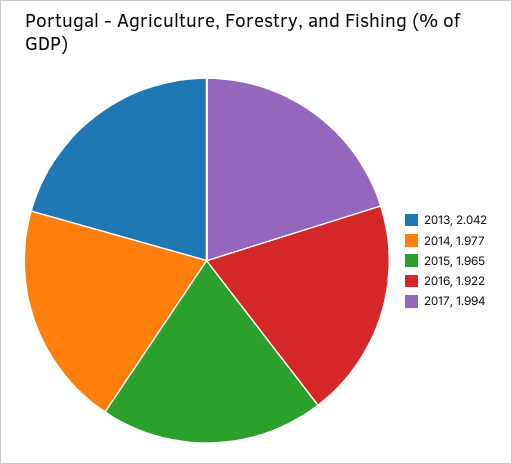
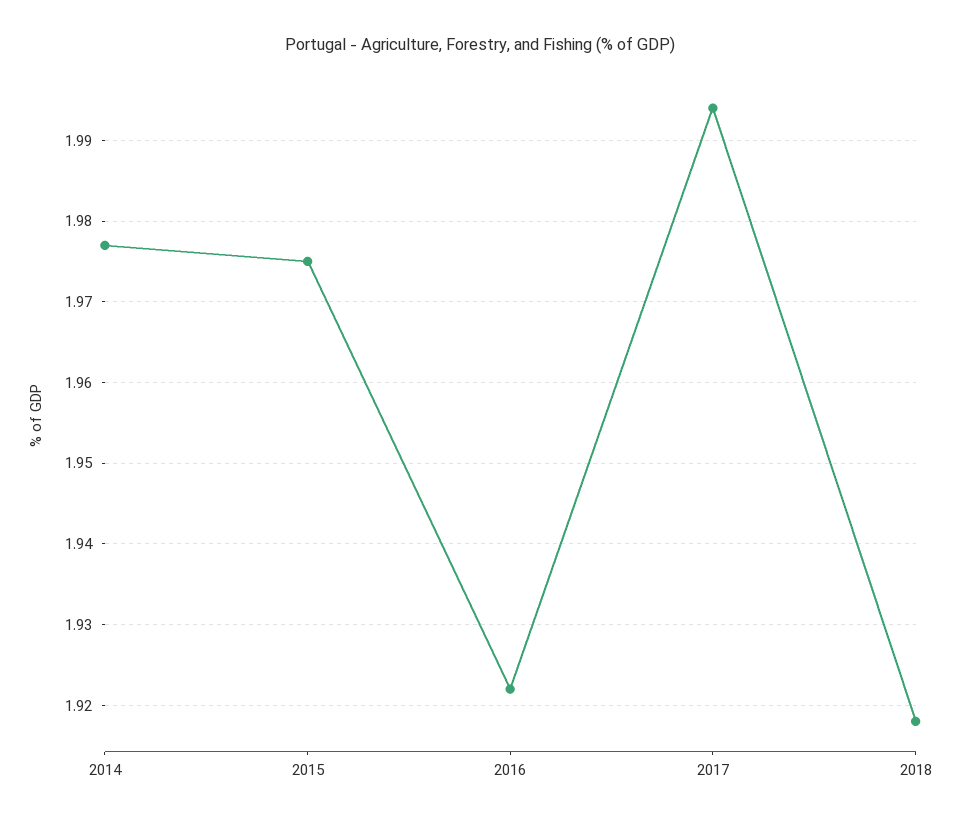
2013: 2.042 -> none
2015: 1.965 -> 1.975
2018: none -> 1.918

